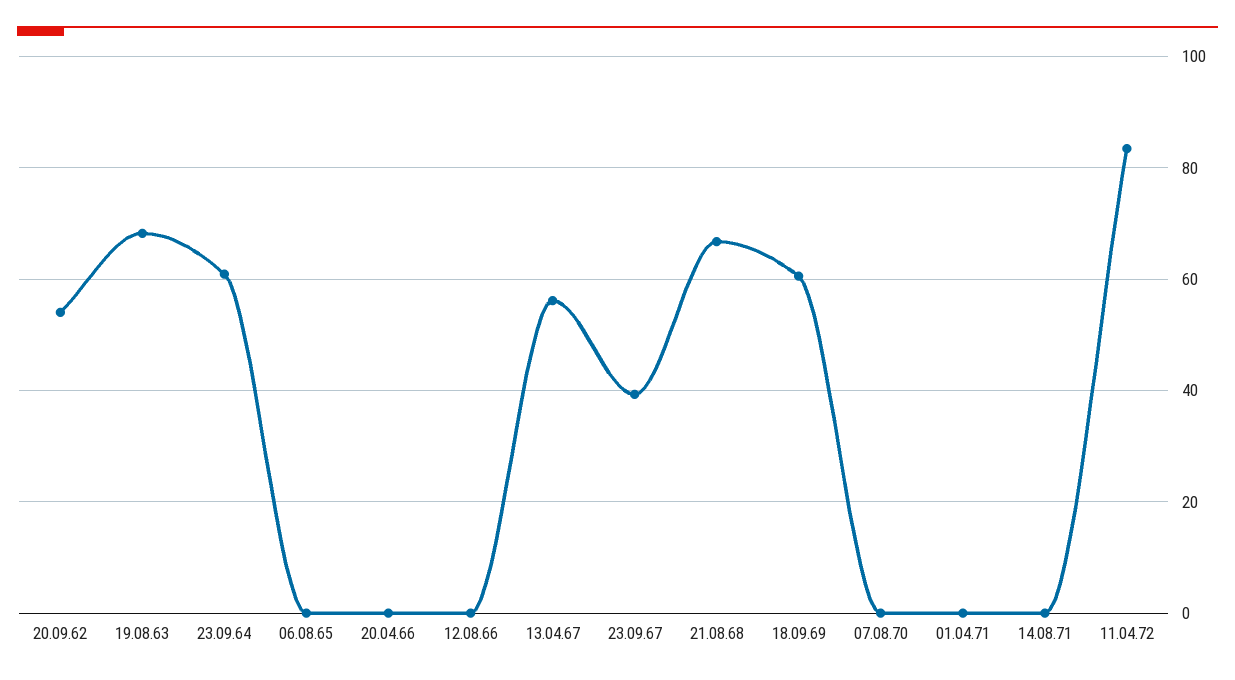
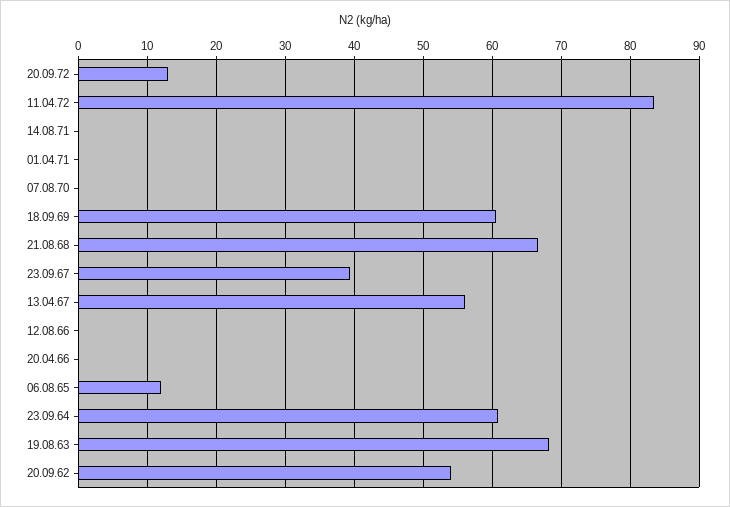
06.08.65: 0 -> 12
20.09.72: none -> 13

